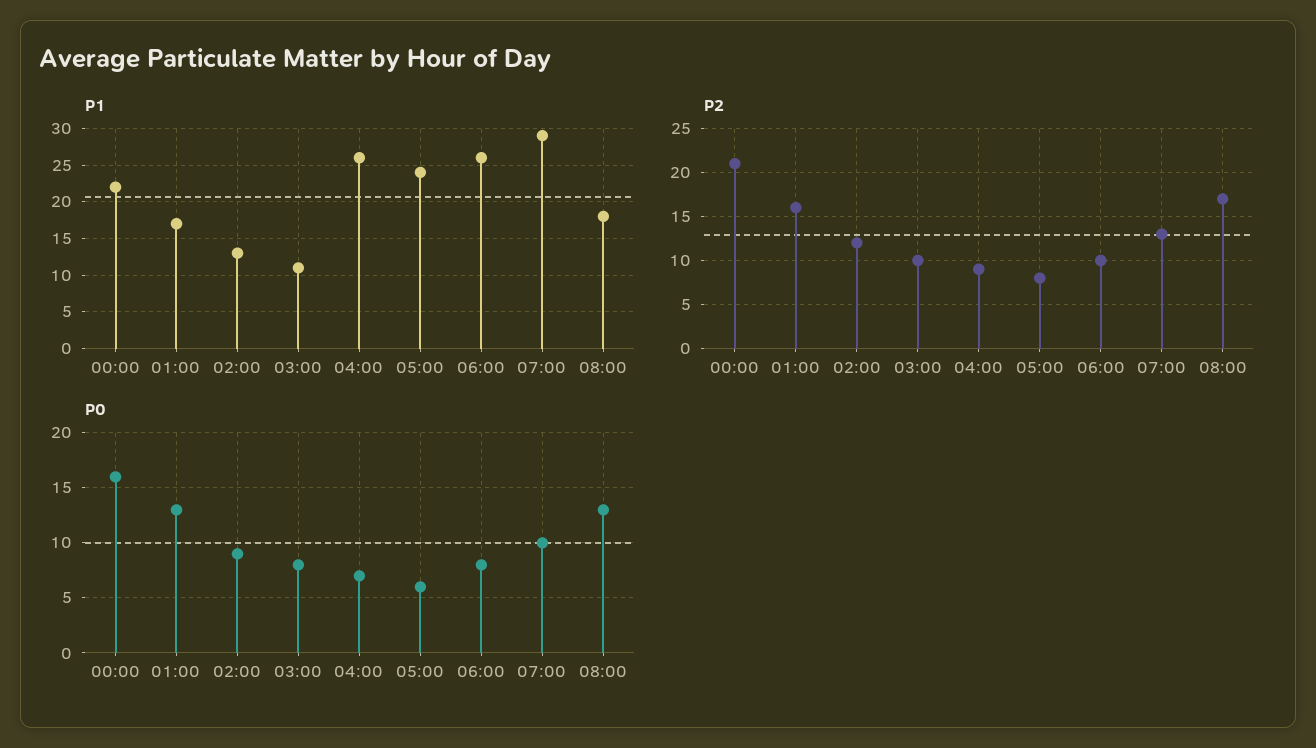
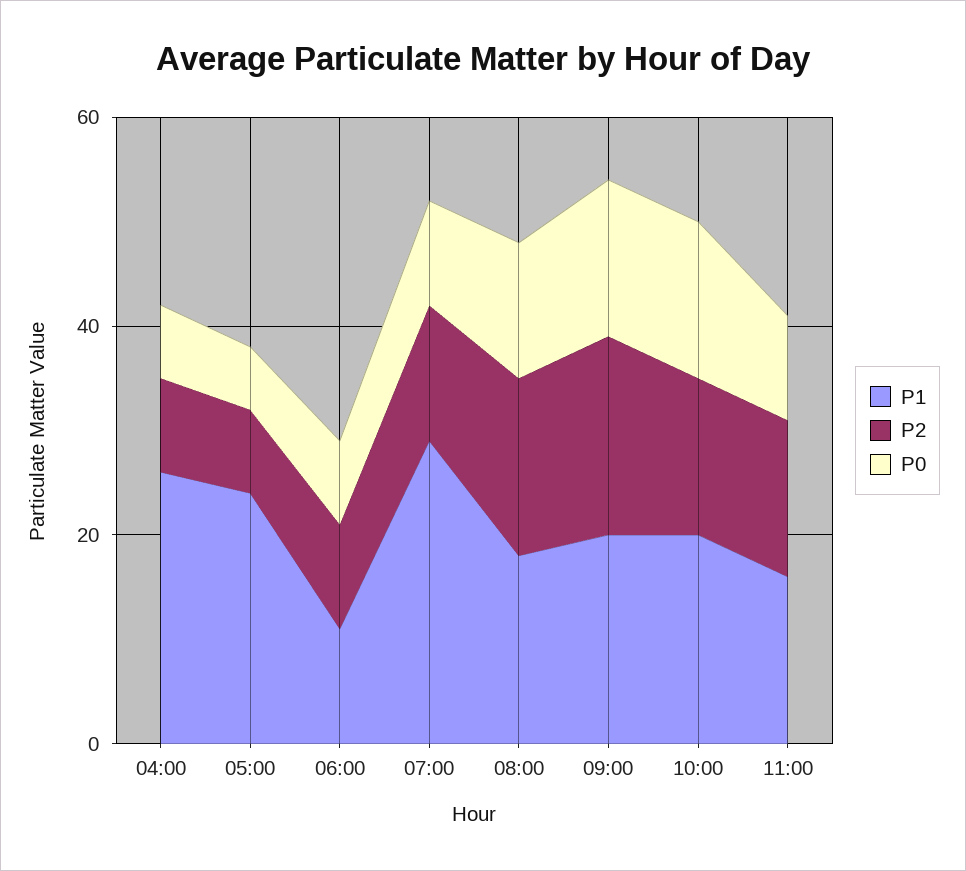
P1, 00:00: 22 -> none
P1, 01:00: 17 -> none
P1, 02:00: 13 -> none
P1, 03:00: 11 -> none
P1, 06:00: 26 -> 10
P2, 00:00: 21 -> none
P2, 01:00: 16 -> none
P2, 02:00: 12 -> none
P2, 03:00: 10 -> none
P0, 00:00: 16 -> none
P0, 01:00: 13 -> none
P0, 02:00: 9 -> none
P0, 03:00: 8 -> none
P1, 09:00: none -> 20
P2, 09:00: none -> 20
P0, 09:00: none -> 15
P1, 10:00: none -> 20
P2, 10:00: none -> 15
P0, 10:00: none -> 15
P1, 11:00: none -> 15
P2, 11:00: none -> 15
P0, 11:00: none -> 10

